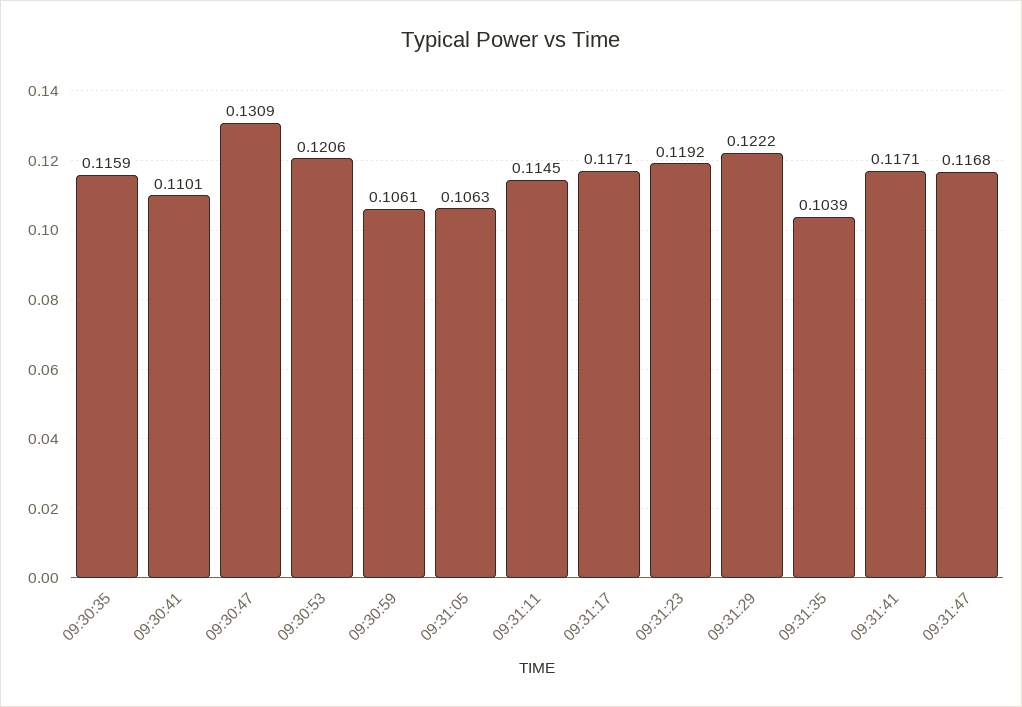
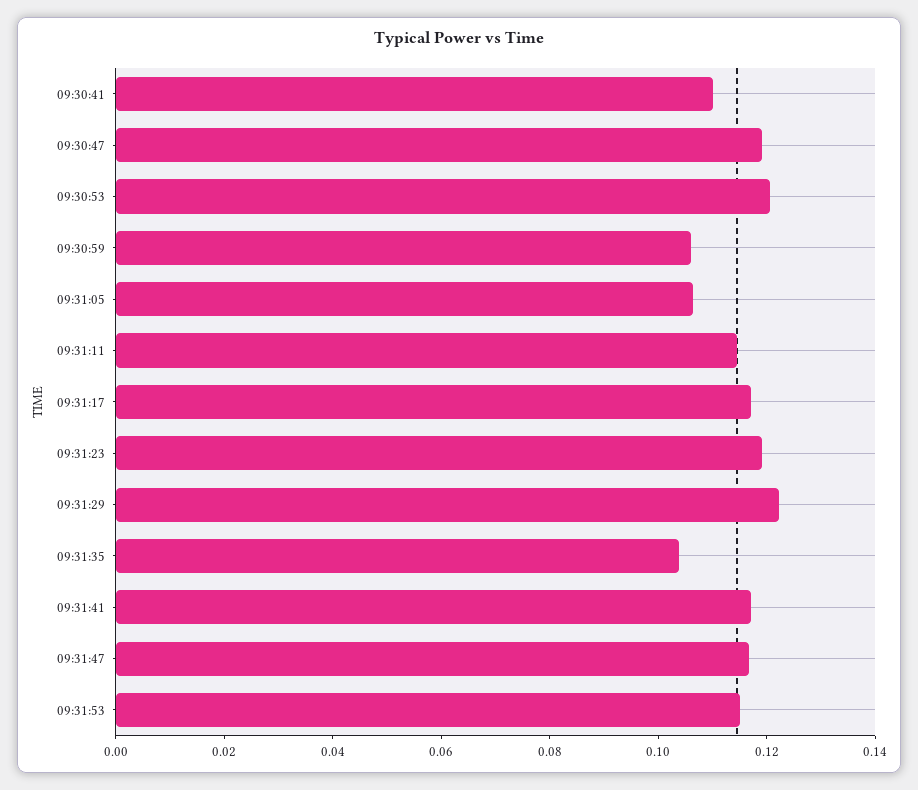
09:30:35: 0.1159 -> none
09:30:47: 0.1309 -> 0.12
09:31:53: none -> 0.115

